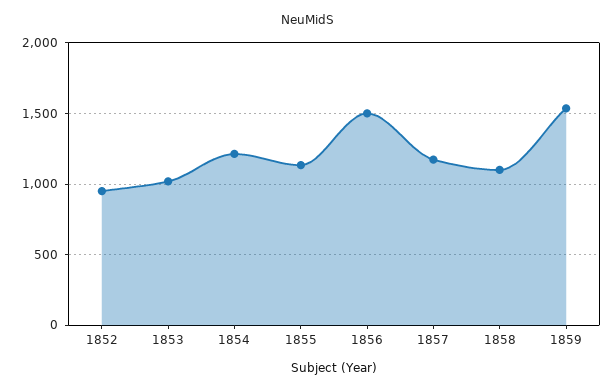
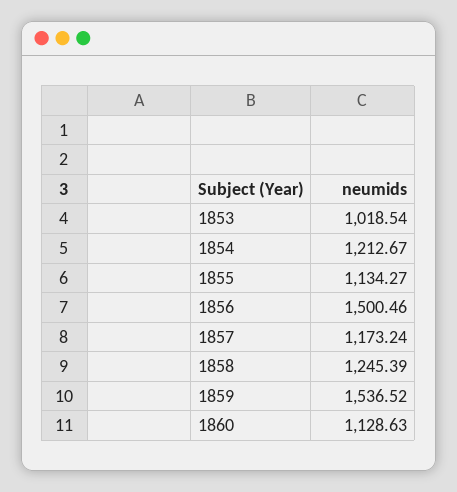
1852: 950 -> none
1858: 1100 -> 1245.39
1860: none -> 1128.63

